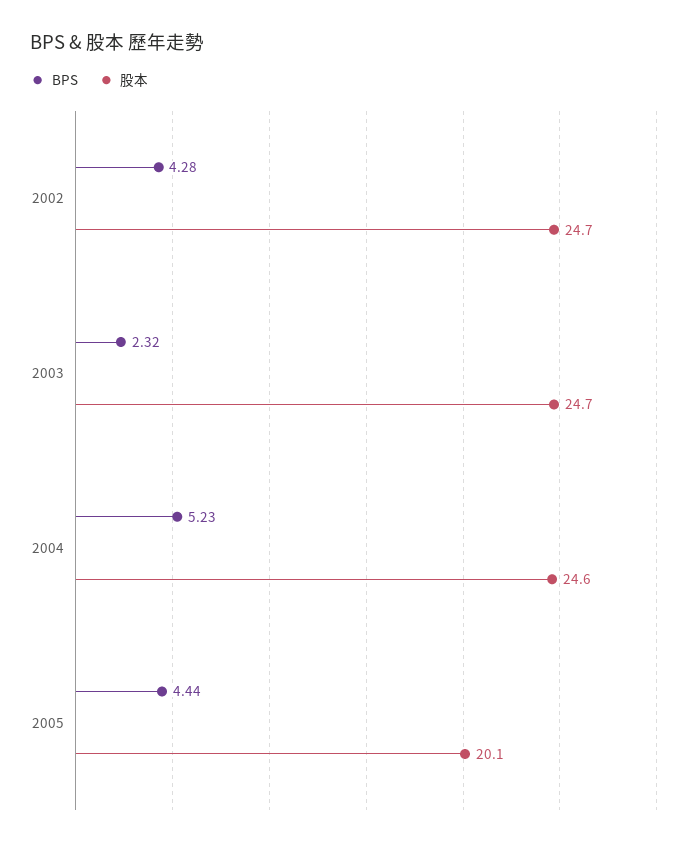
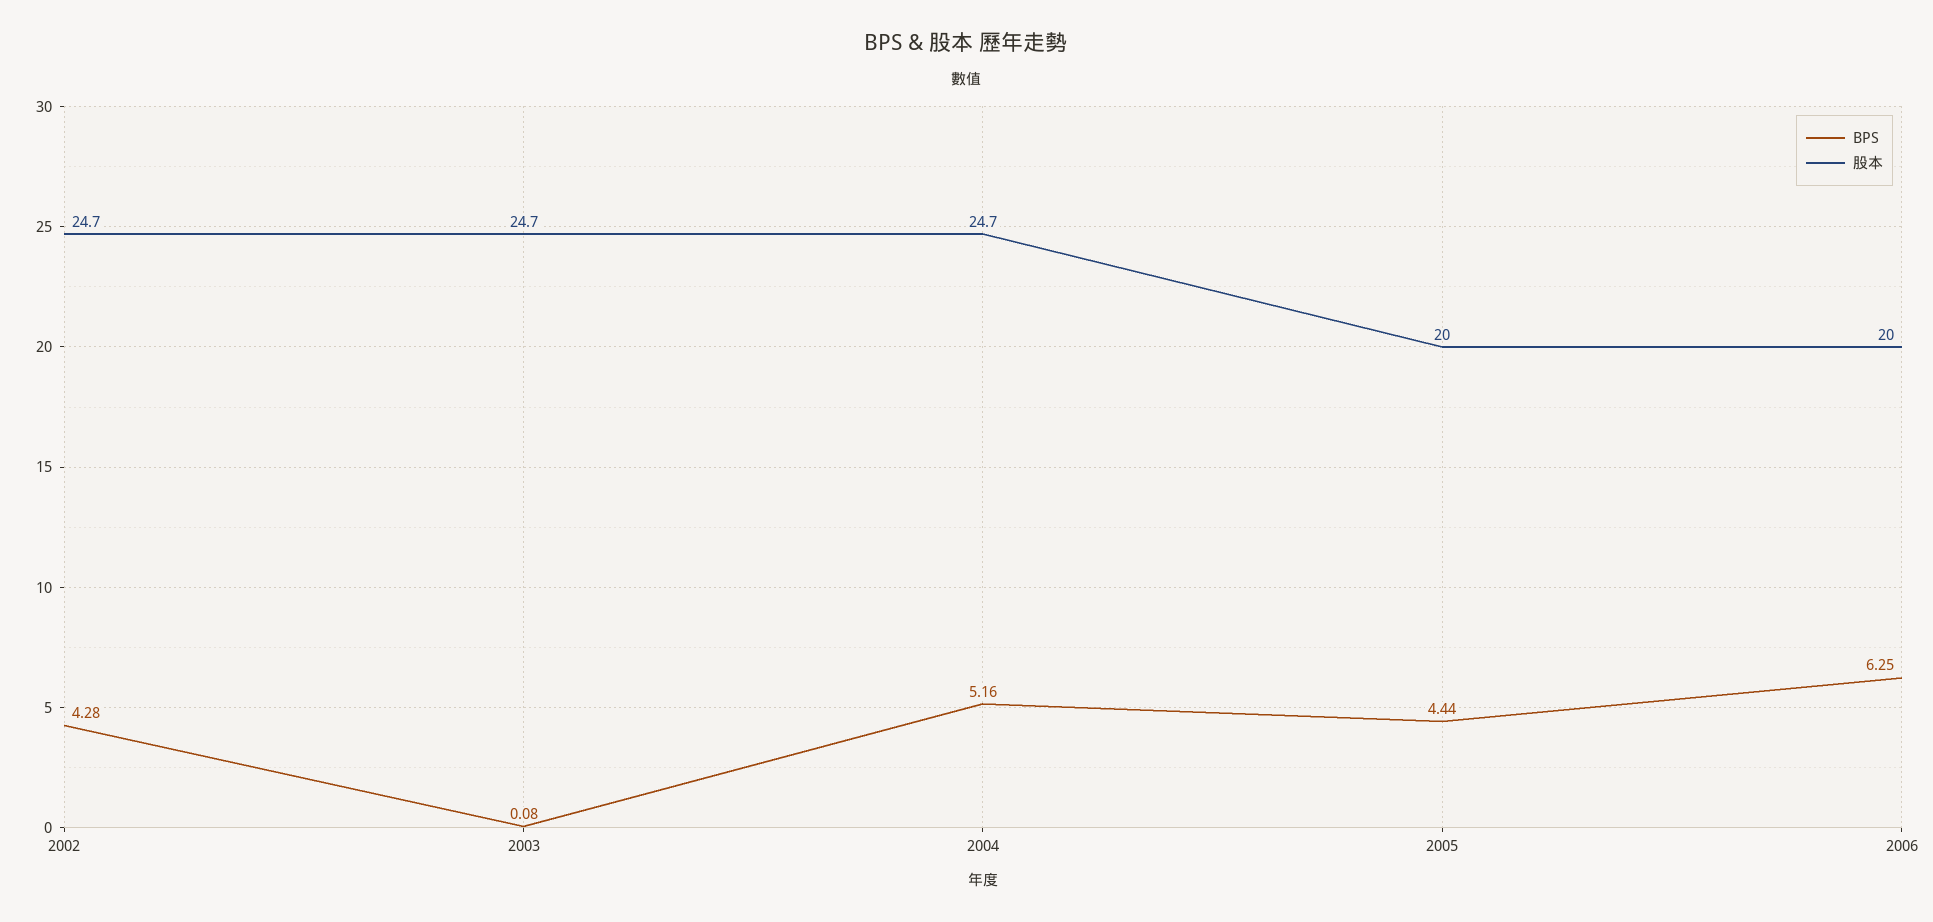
BPS, 2003: 2.32 -> 0.08
BPS, 2004: 5.23 -> 5.16
股本, 2004: 24.6 -> 24.7
股本, 2005: 20.1 -> 20
BPS, 2006: none -> 6.25
股本, 2006: none -> 20

